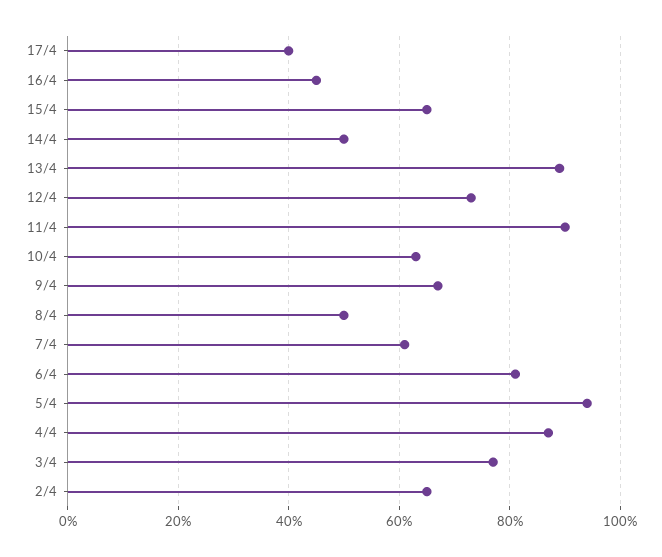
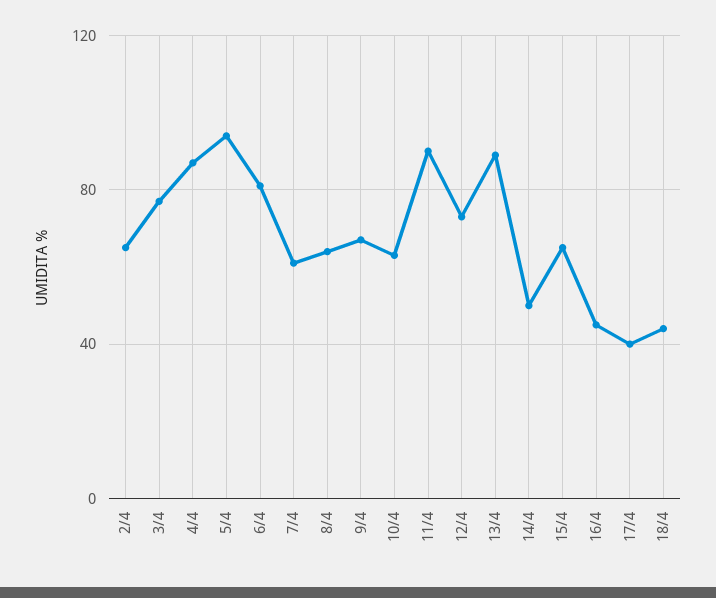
8/4: 50 -> 65
18/4: none -> 45

